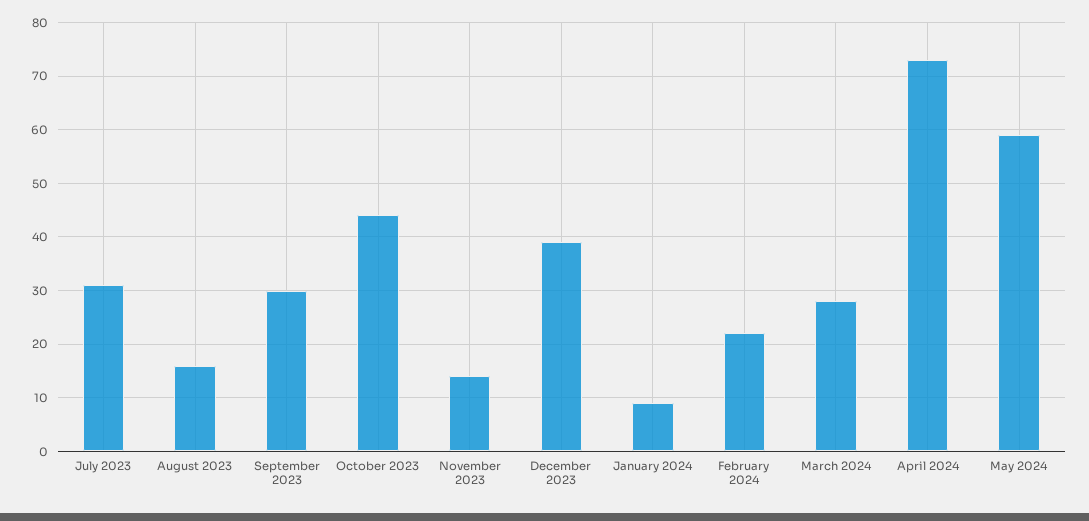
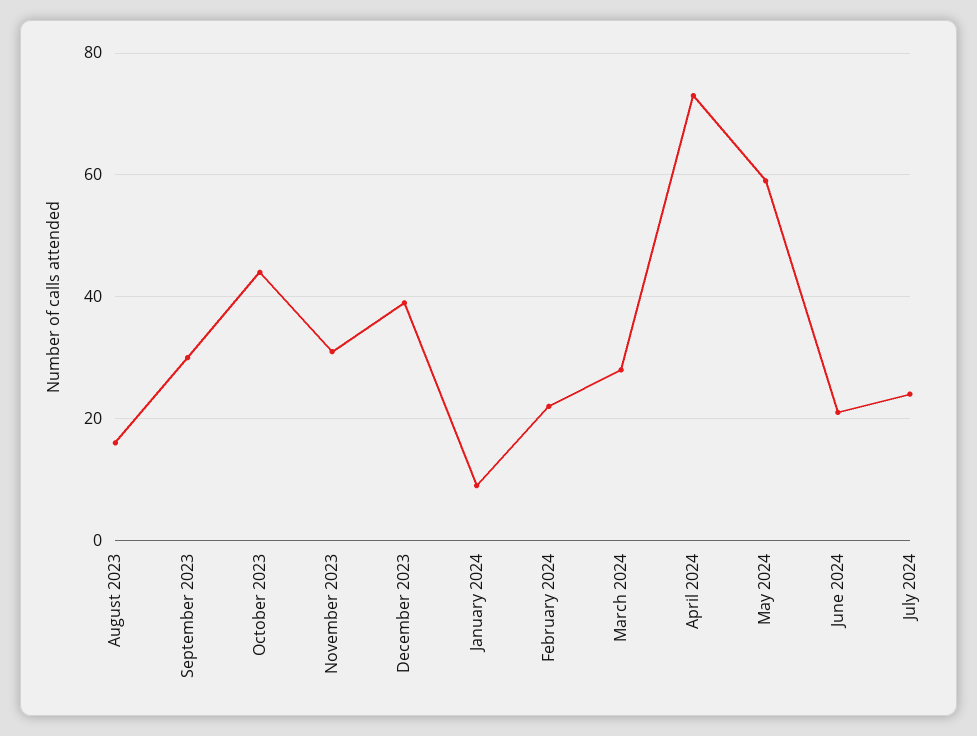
July 2023: 30 -> none
November 2023: 15 -> 30
June 2024: none -> 20
July 2024: none -> 25

